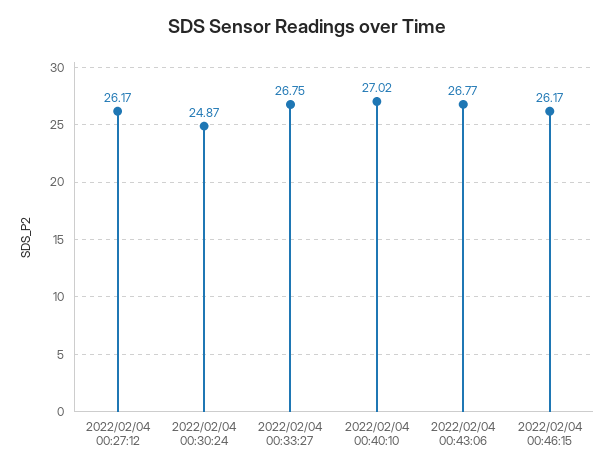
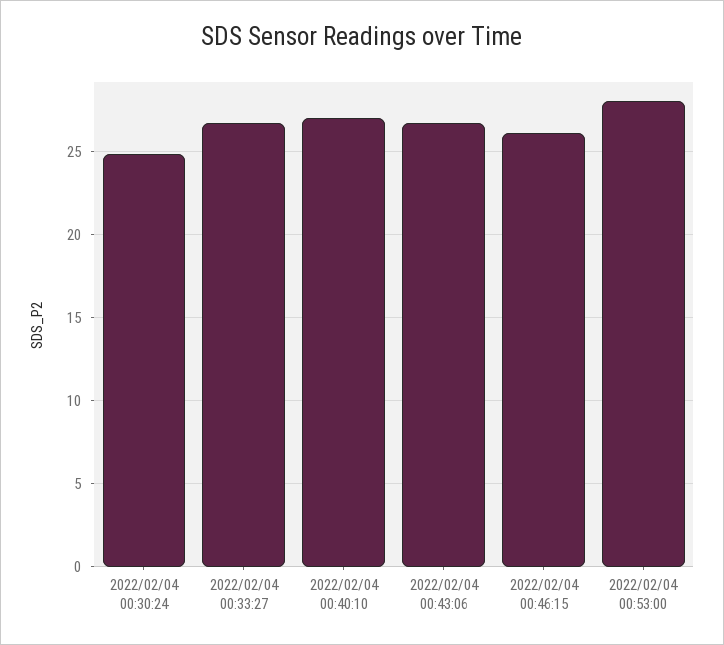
2022/02/04 00:27:12: 26.17 -> none
2022/02/04 00:53:00: none -> 28

